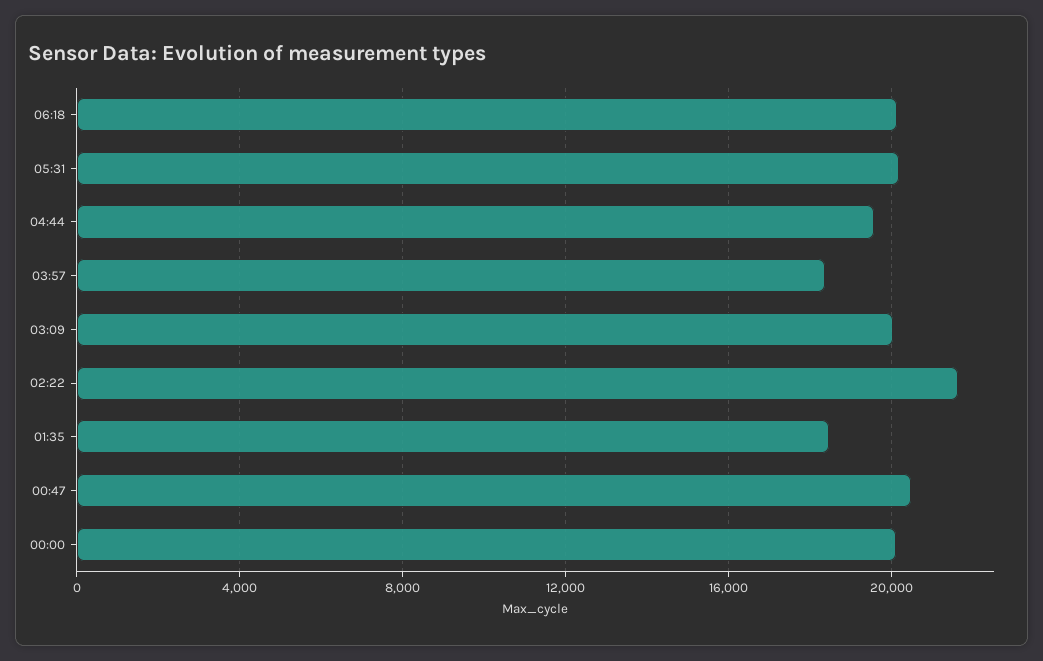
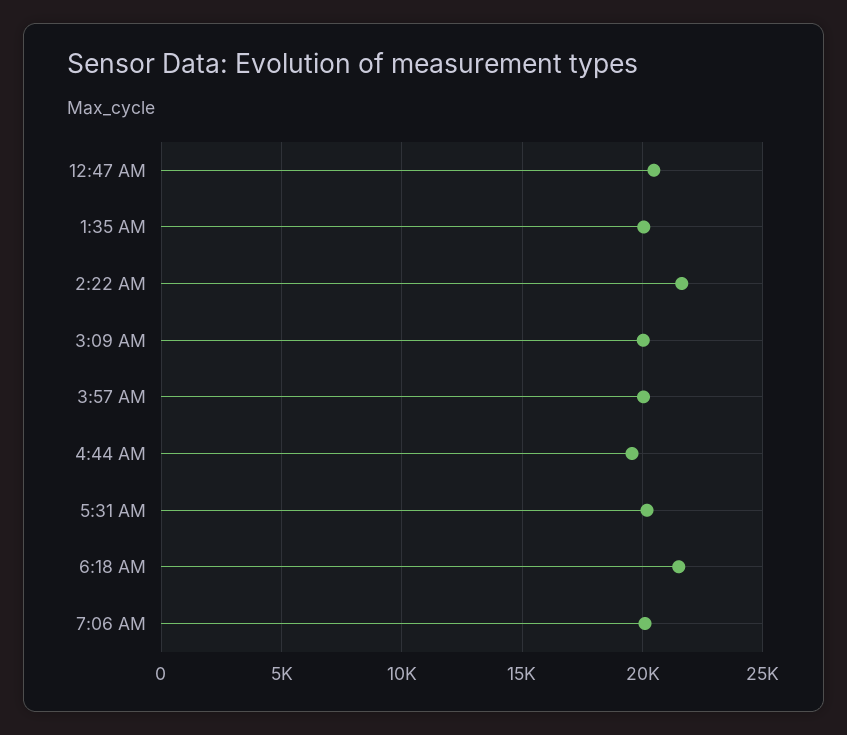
06:18: 20000 -> 21500
03:57: 18500 -> 20000
01:35: 18500 -> 20000
00:00: 20000 -> none
7:06 AM: none -> 20000

